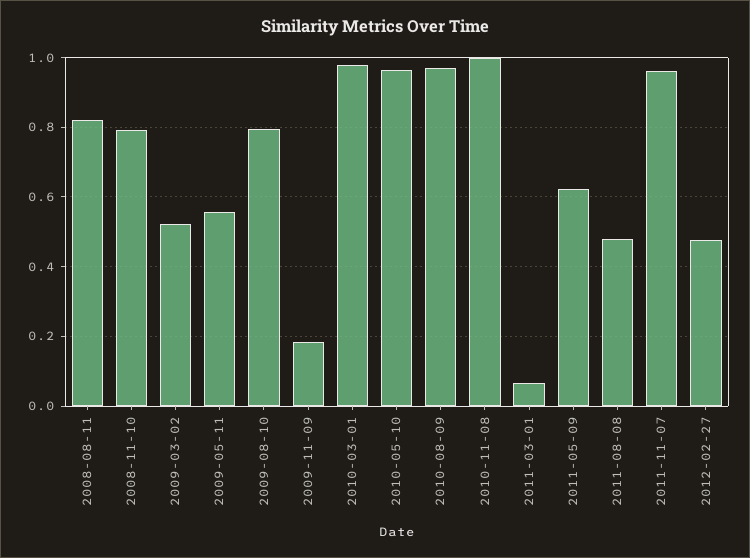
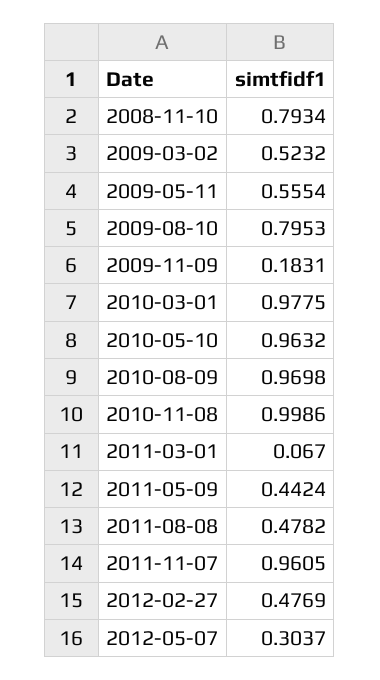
2008-08-11: 0.82 -> none
2011-05-09: 0.62 -> 0.4424
2012-05-07: none -> 0.3037

